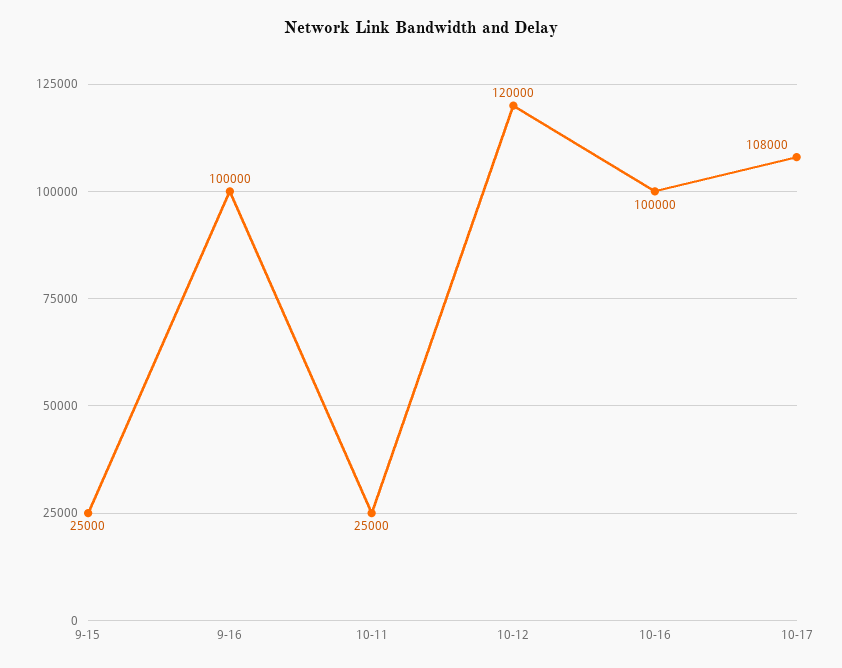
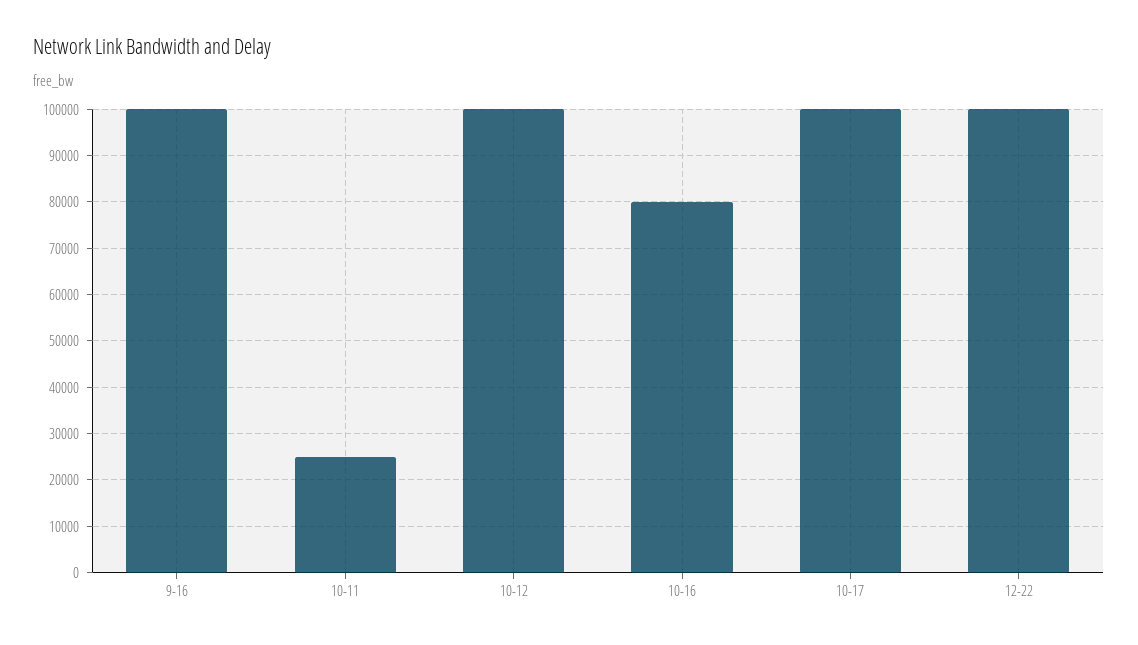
9-15: 25000 -> none
10-12: 120000 -> 100000
10-16: 100000 -> 80000
10-17: 108000 -> 100000
12-22: none -> 100000

